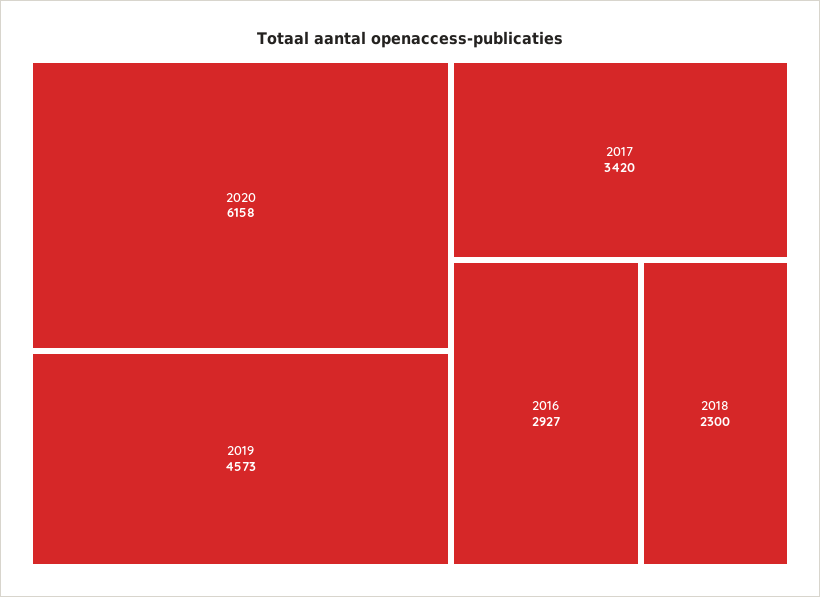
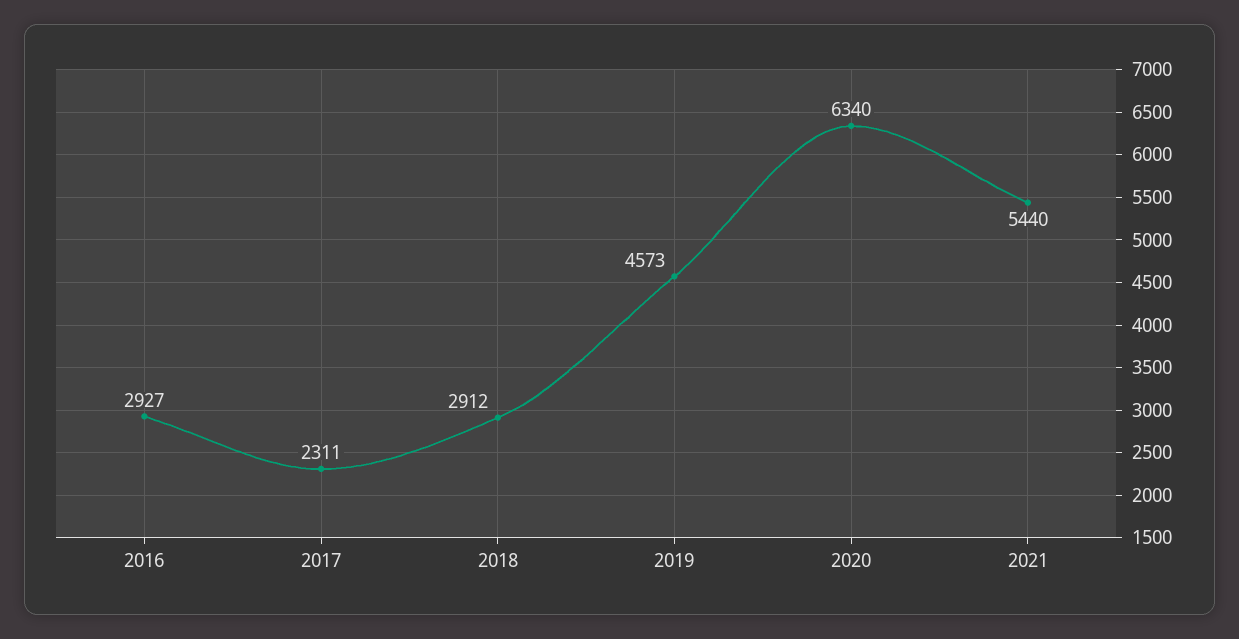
2020: 6158 -> 6340
2017: 3420 -> 2311
2018: 2300 -> 2912
2021: none -> 5440

